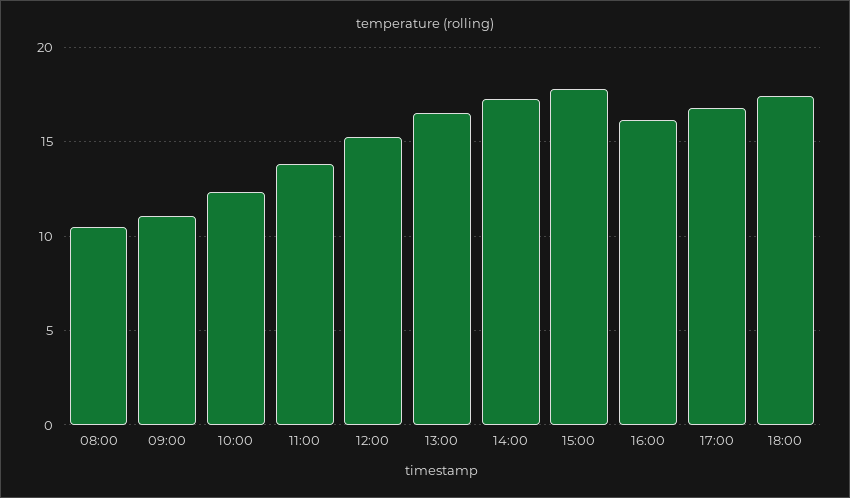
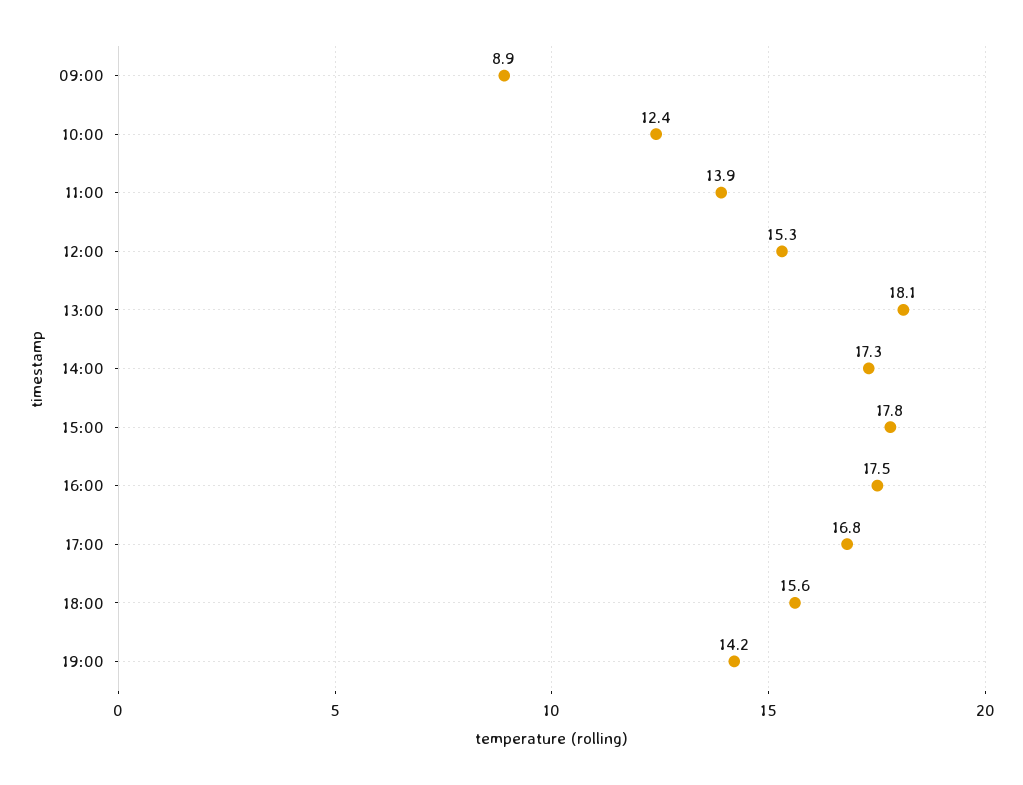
08:00: 10.5 -> none
09:00: 11 -> 8.9
13:00: 16.5 -> 18.1
16:00: 16 -> 17.5
18:00: 17.5 -> 15.6
19:00: none -> 14.2

